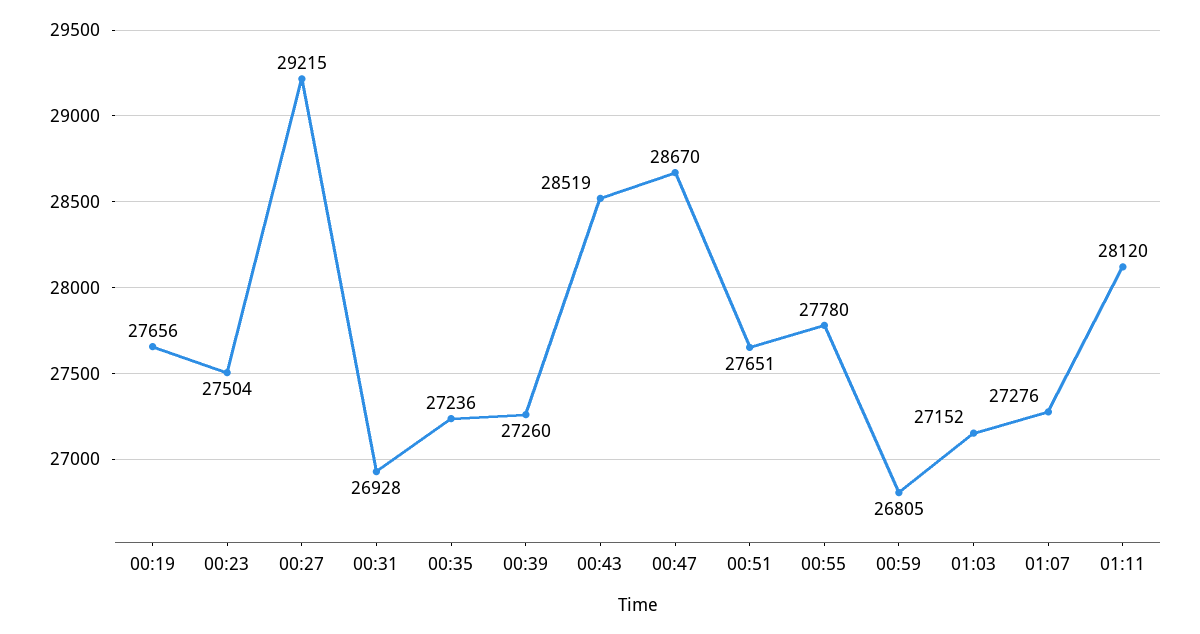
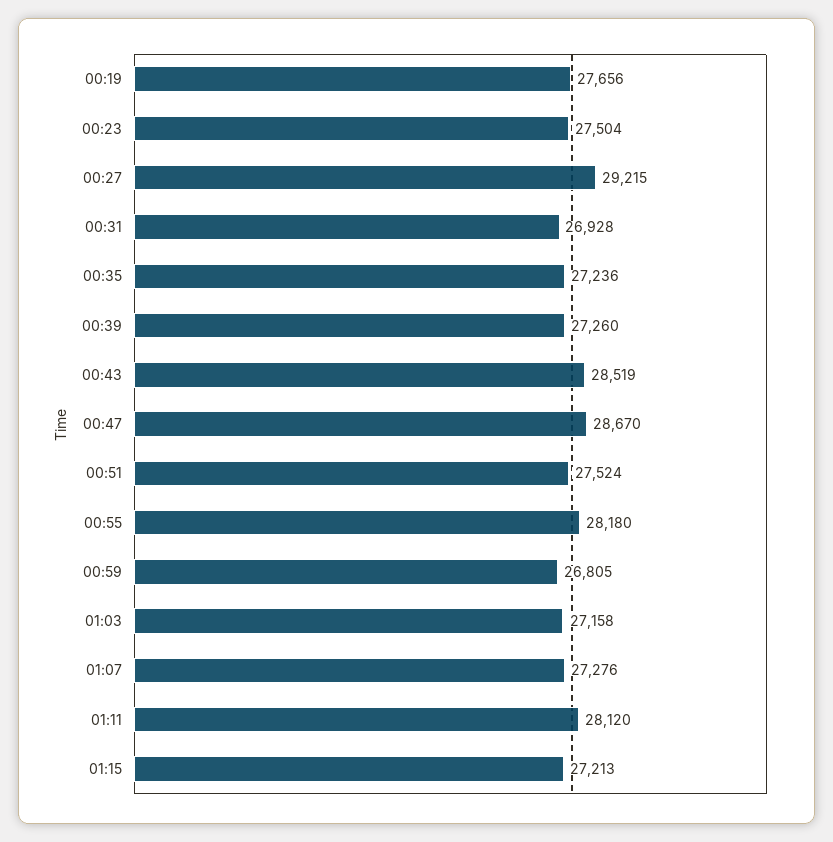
00:51: 27651 -> 27524
00:55: 27780 -> 28180
01:03: 27152 -> 27158
01:15: none -> 27213

